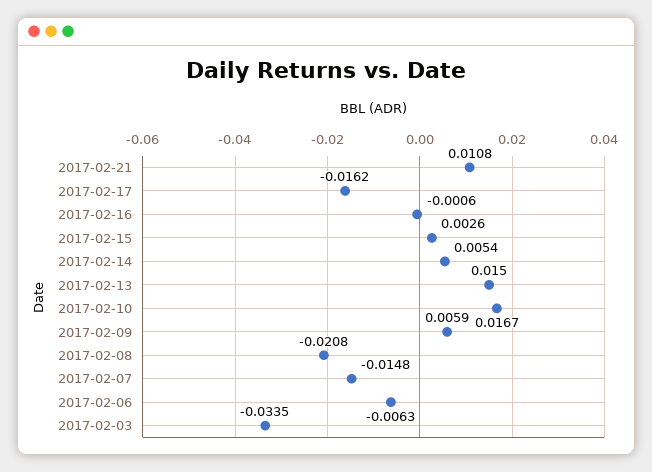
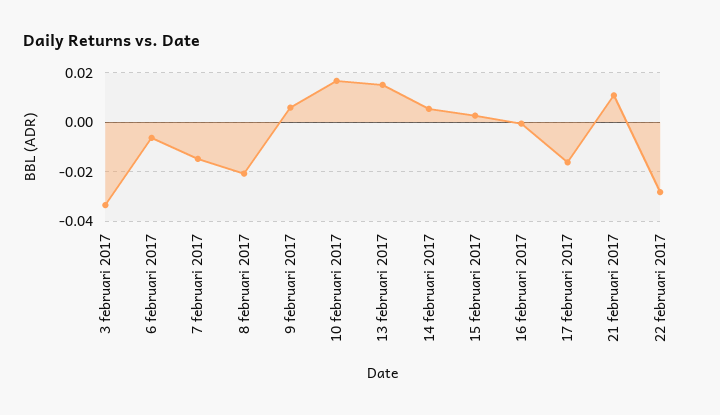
22 februari 2017: none -> -0.0275

